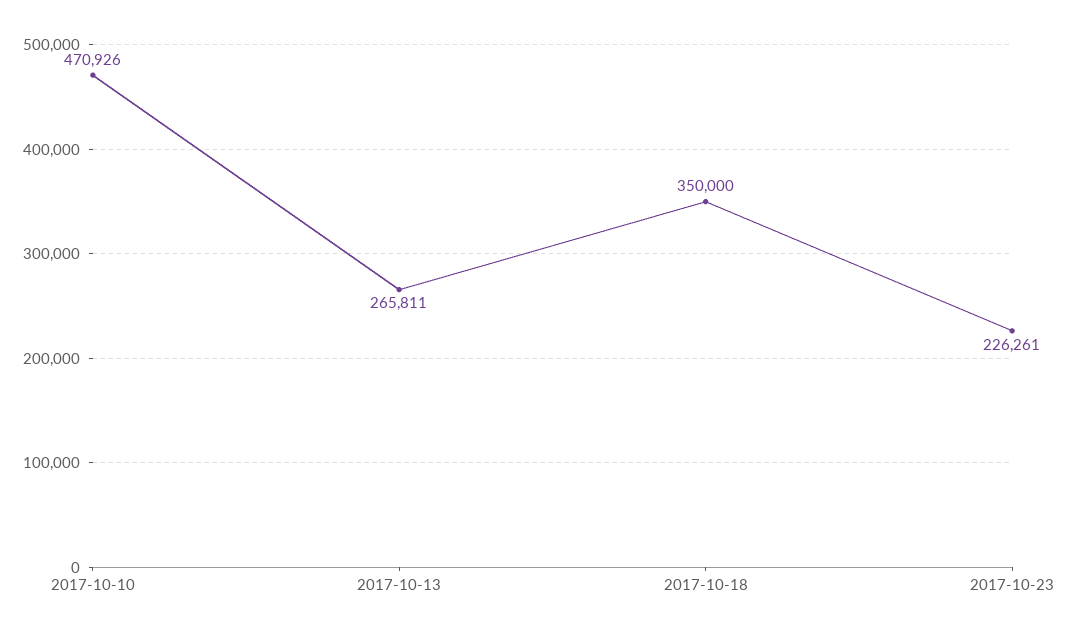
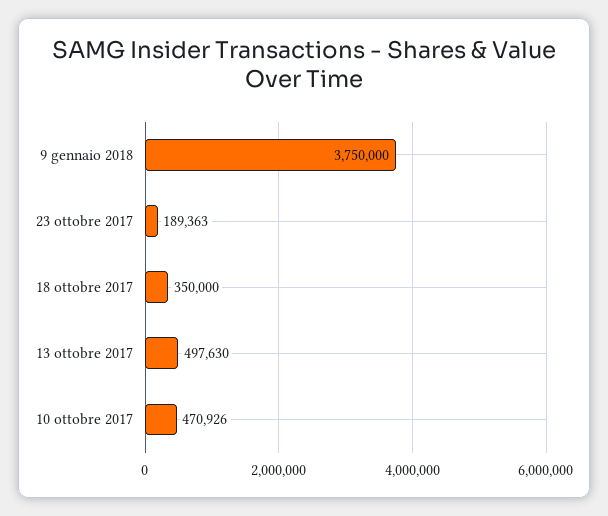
2017-10-13: 265811 -> 497630
2017-10-23: 226261 -> 189363
9 gennaio 2018: none -> 3750000

